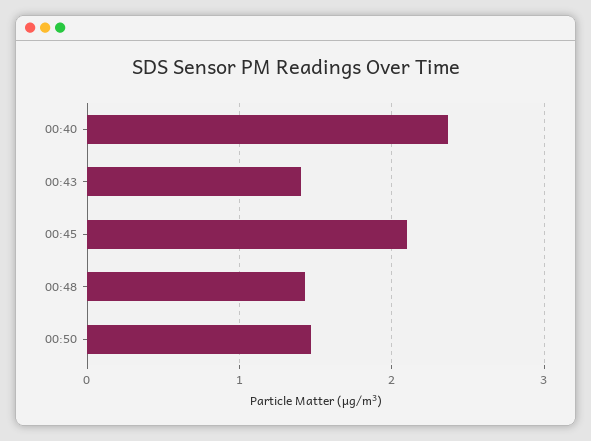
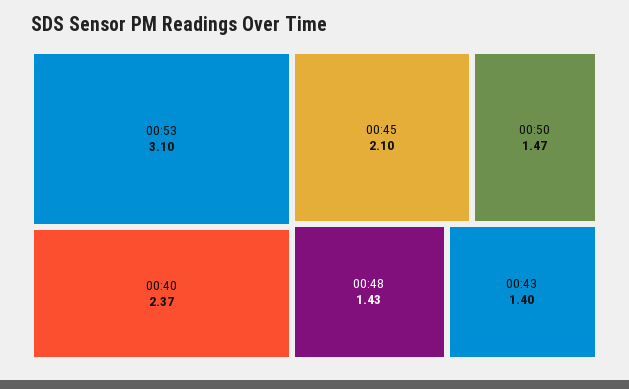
00:53: none -> 3.1

